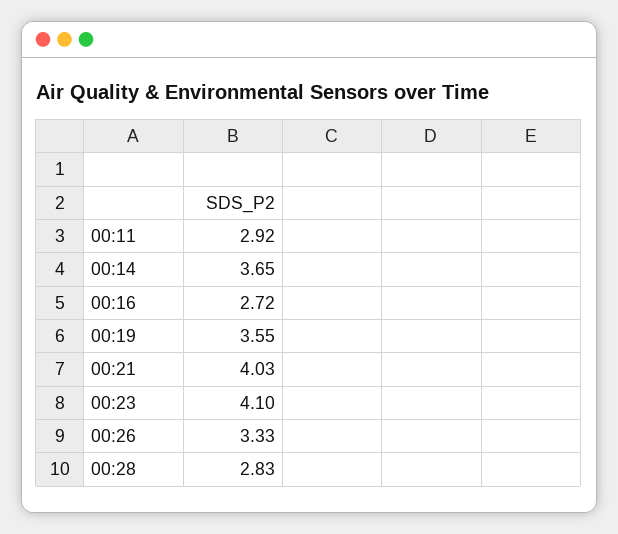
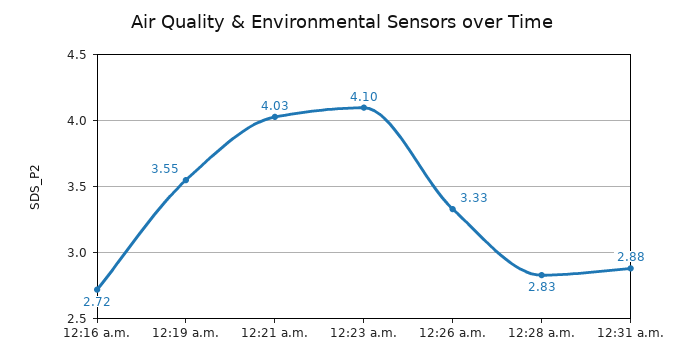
00:11: 2.92 -> none
00:14: 3.65 -> none
12:31 a.m.: none -> 2.88

